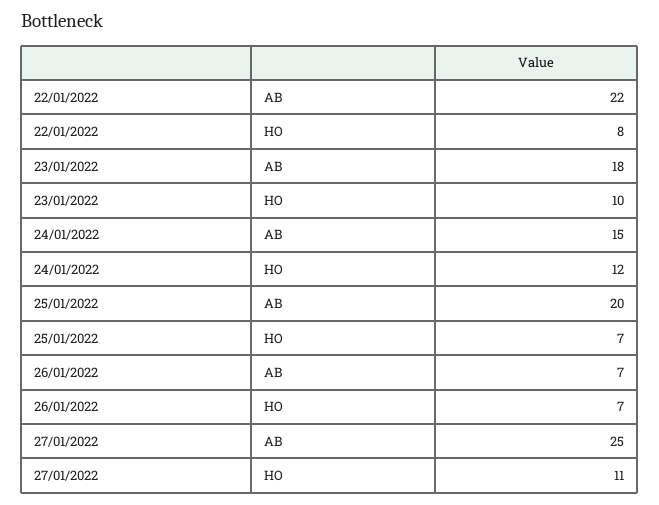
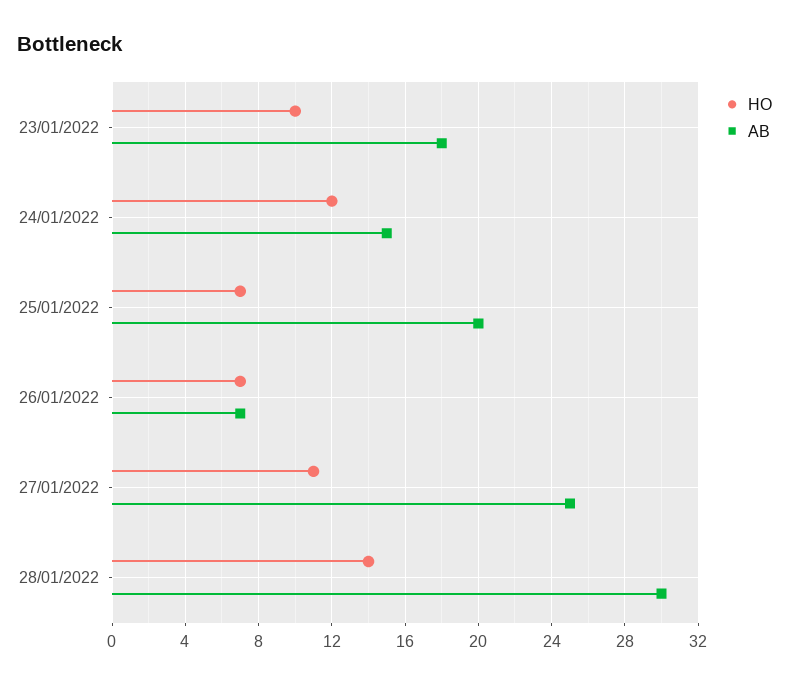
AB, 22/01/2022: 22 -> none
HO, 22/01/2022: 8 -> none
HO, 28/01/2022: none -> 14
AB, 28/01/2022: none -> 30

